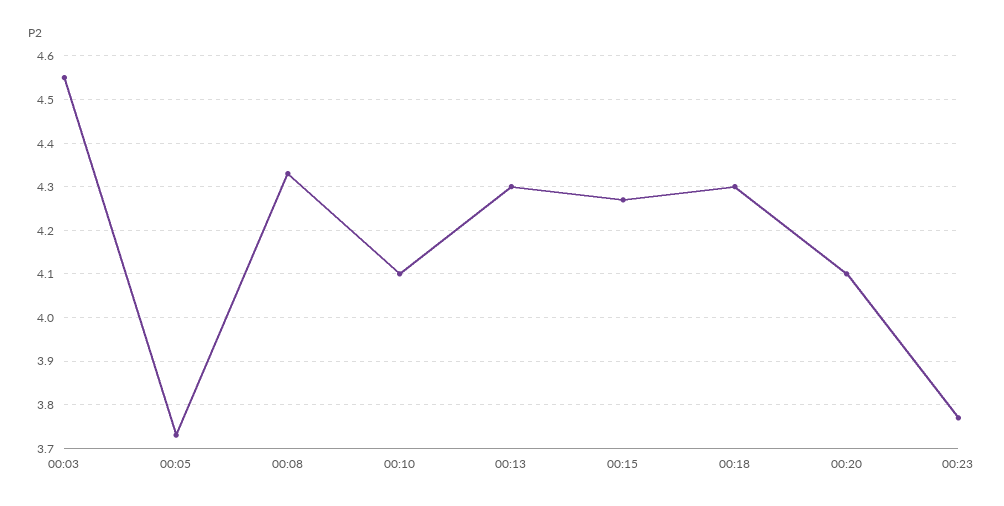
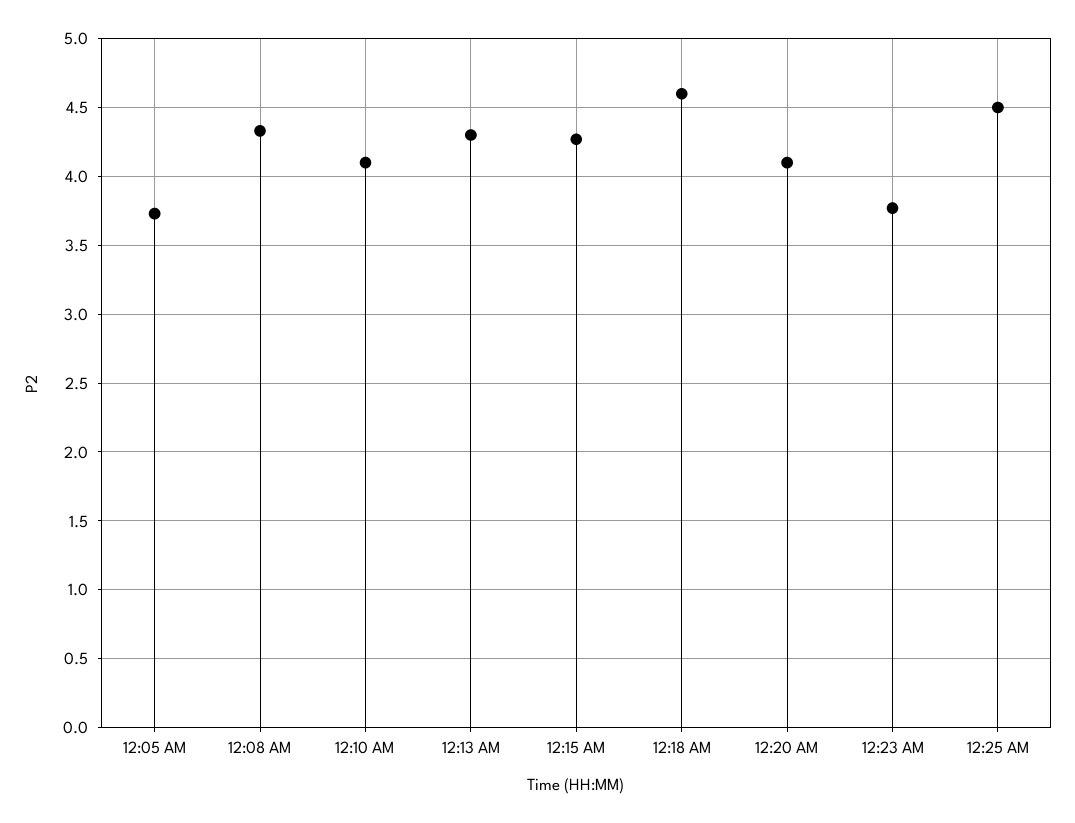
00:03: 4.55 -> none
00:18: 4.3 -> 4.6
12:25 AM: none -> 4.5

